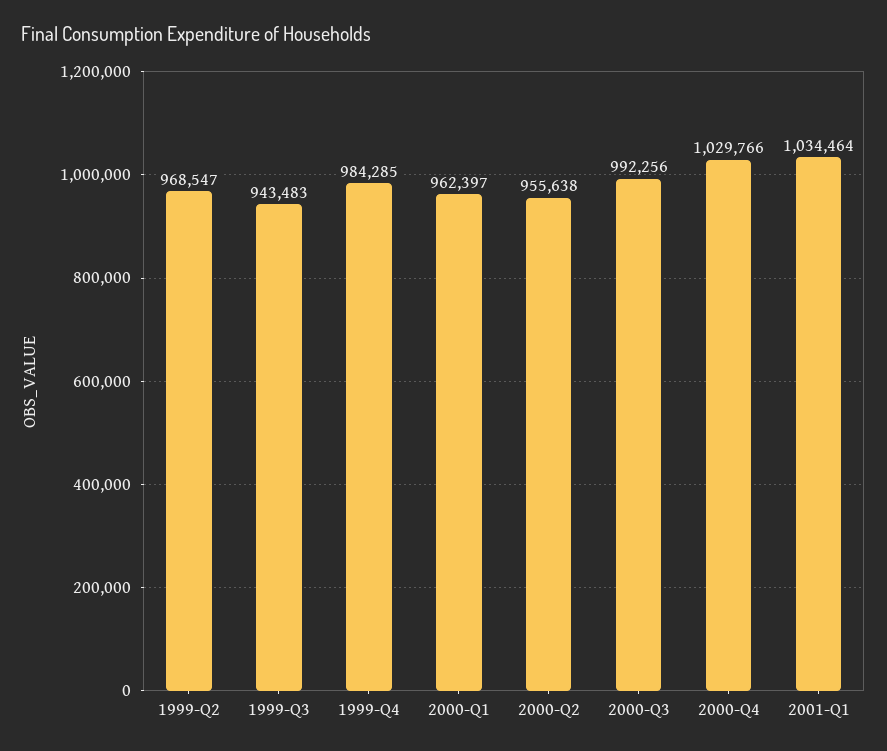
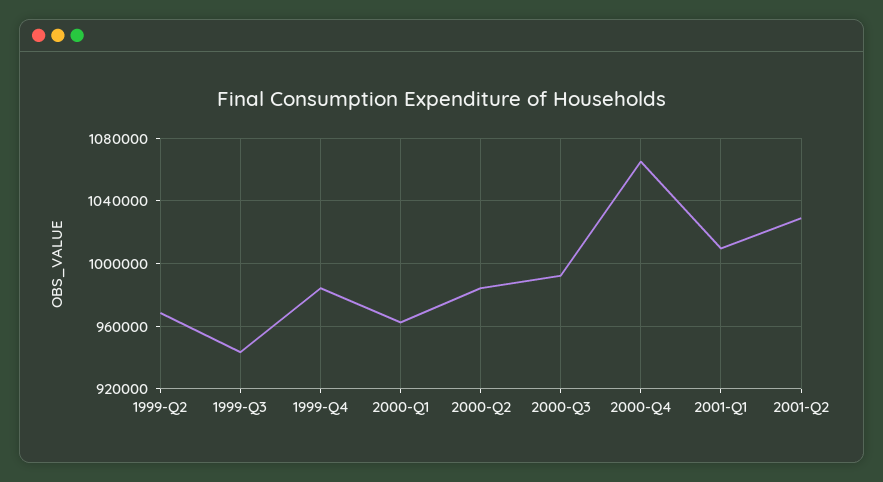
2000-Q2: 955638 -> 985000
2000-Q4: 1029766 -> 1065000
2001-Q1: 1034464 -> 1010000
2001-Q2: none -> 1030000

